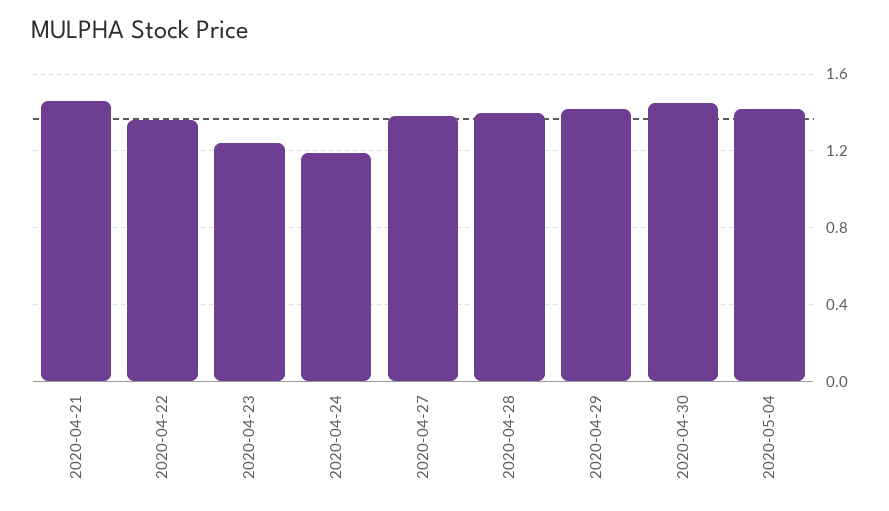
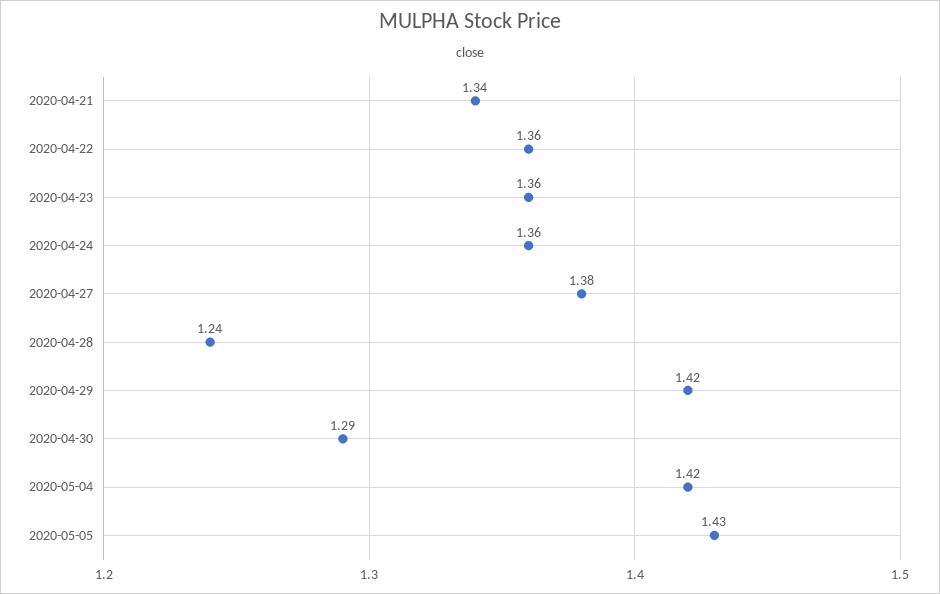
2020-04-21: 1.45 -> 1.34
2020-04-23: 1.25 -> 1.36
2020-04-24: 1.2 -> 1.36
2020-04-28: 1.4 -> 1.24
2020-04-30: 1.45 -> 1.29
2020-05-05: none -> 1.43

